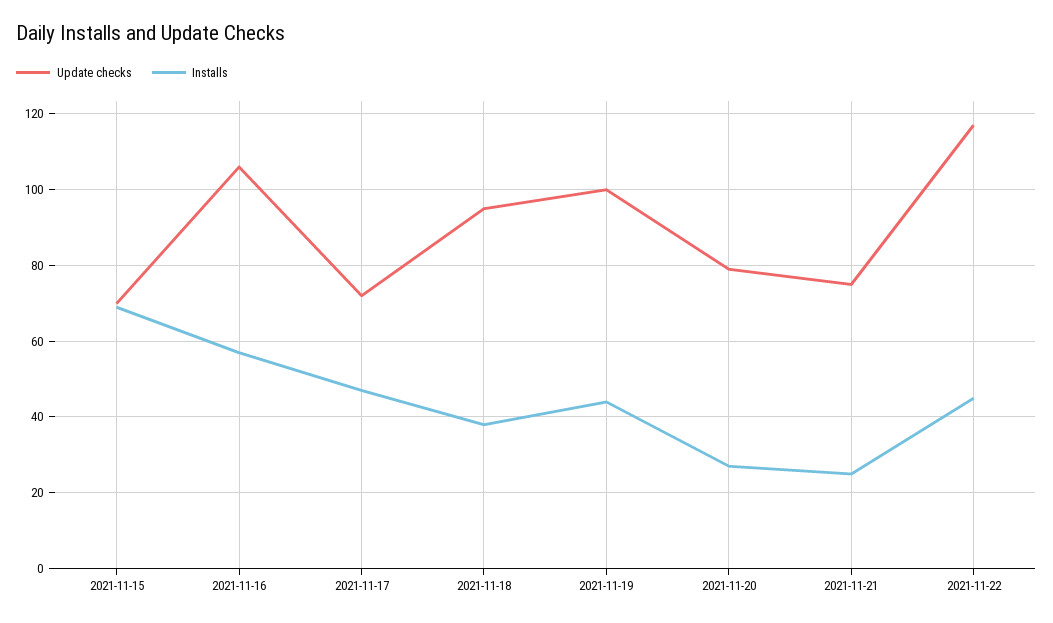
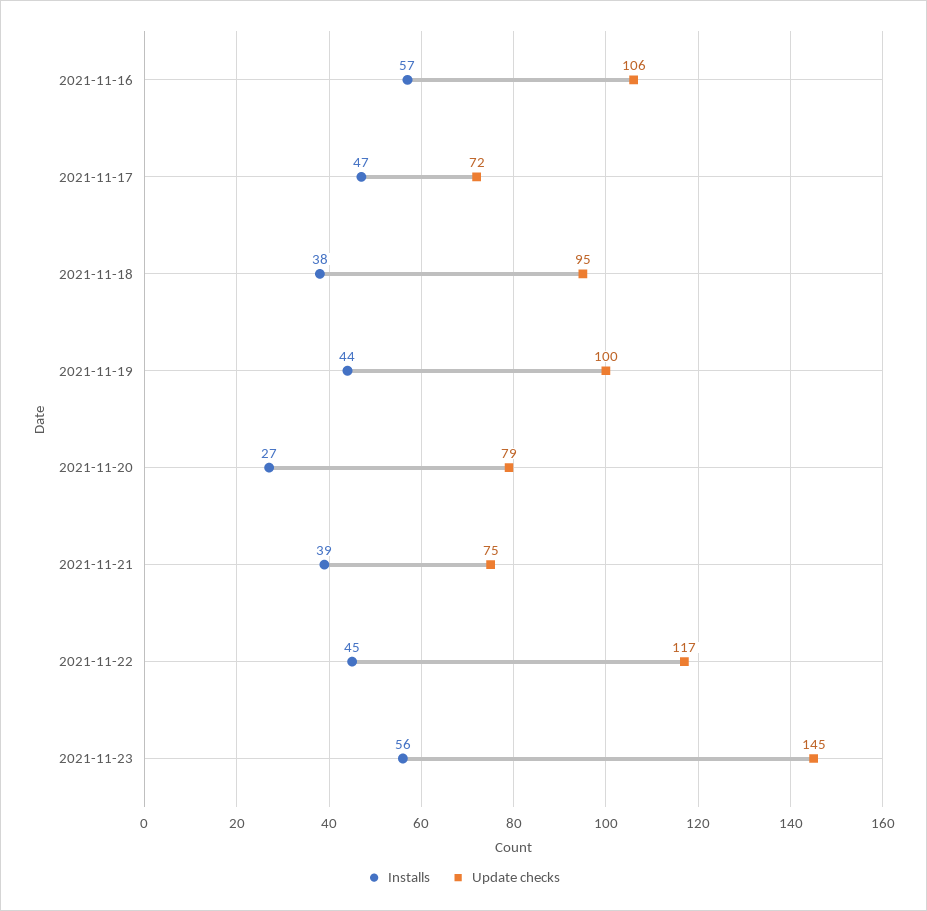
Update checks, 2021-11-15: 70 -> none
Installs, 2021-11-15: 70 -> none
Installs, 2021-11-21: 25 -> 39
Installs, 2021-11-23: none -> 56
Update checks, 2021-11-23: none -> 145

